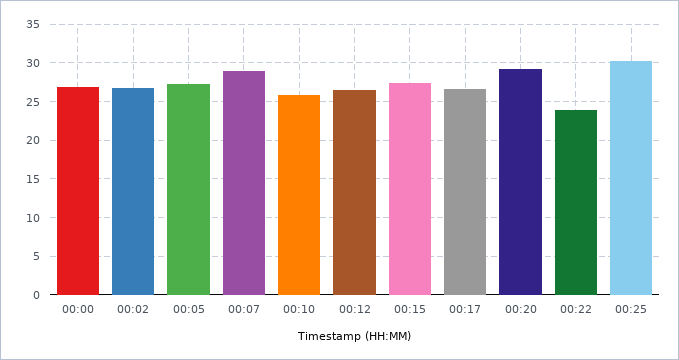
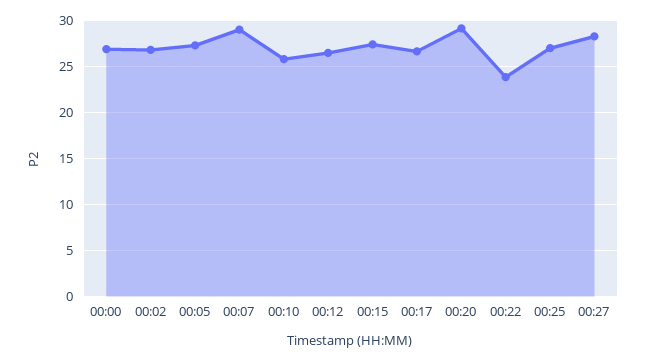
00:25: 30 -> 27
00:27: none -> 28

